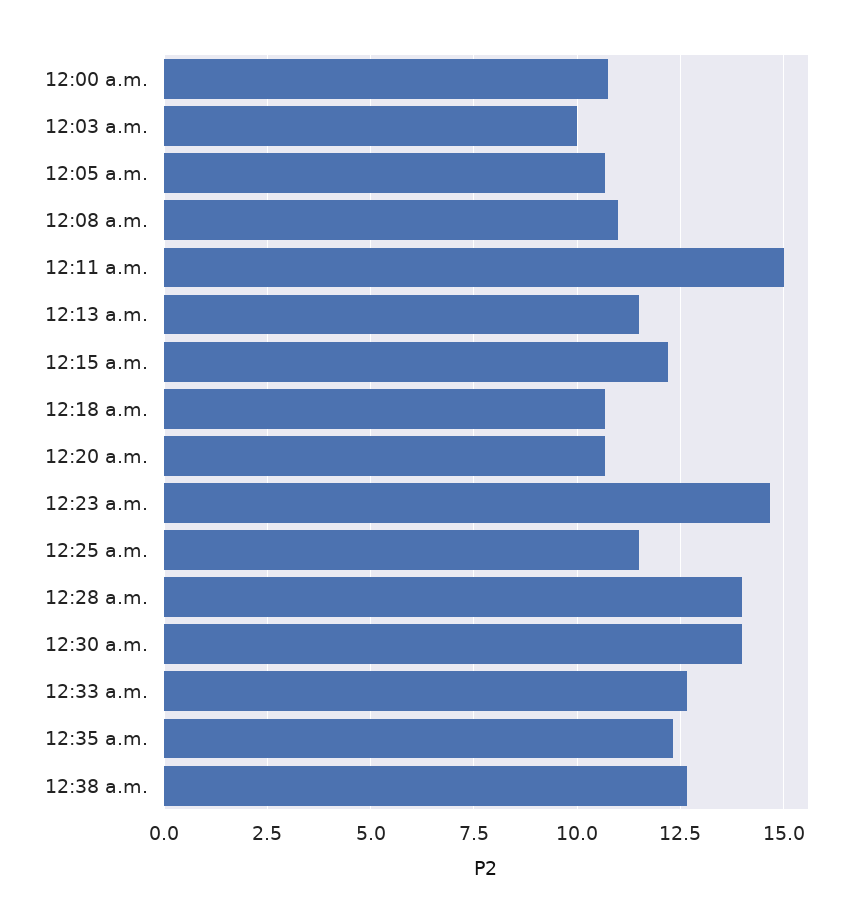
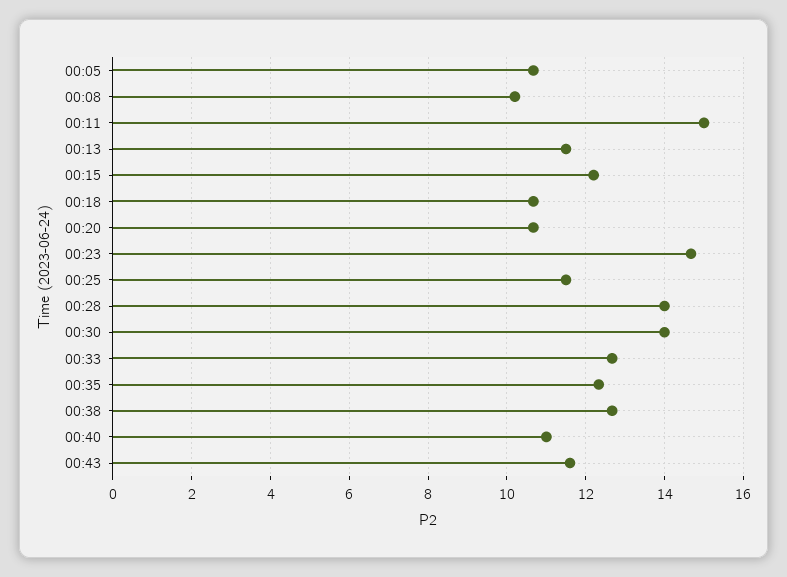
12:00 a.m.: 10.75 -> none
12:03 a.m.: 10 -> none
12:08 a.m.: 11 -> 10.2
00:40: none -> 11
00:43: none -> 11.6

